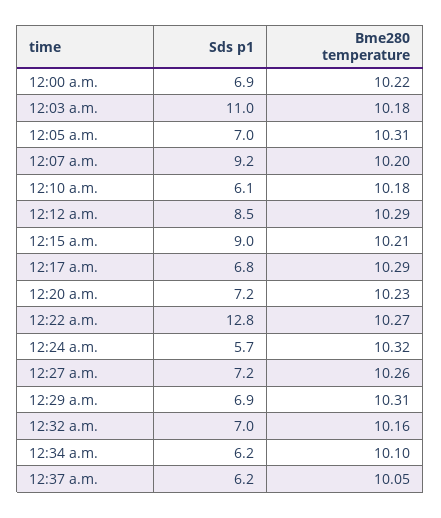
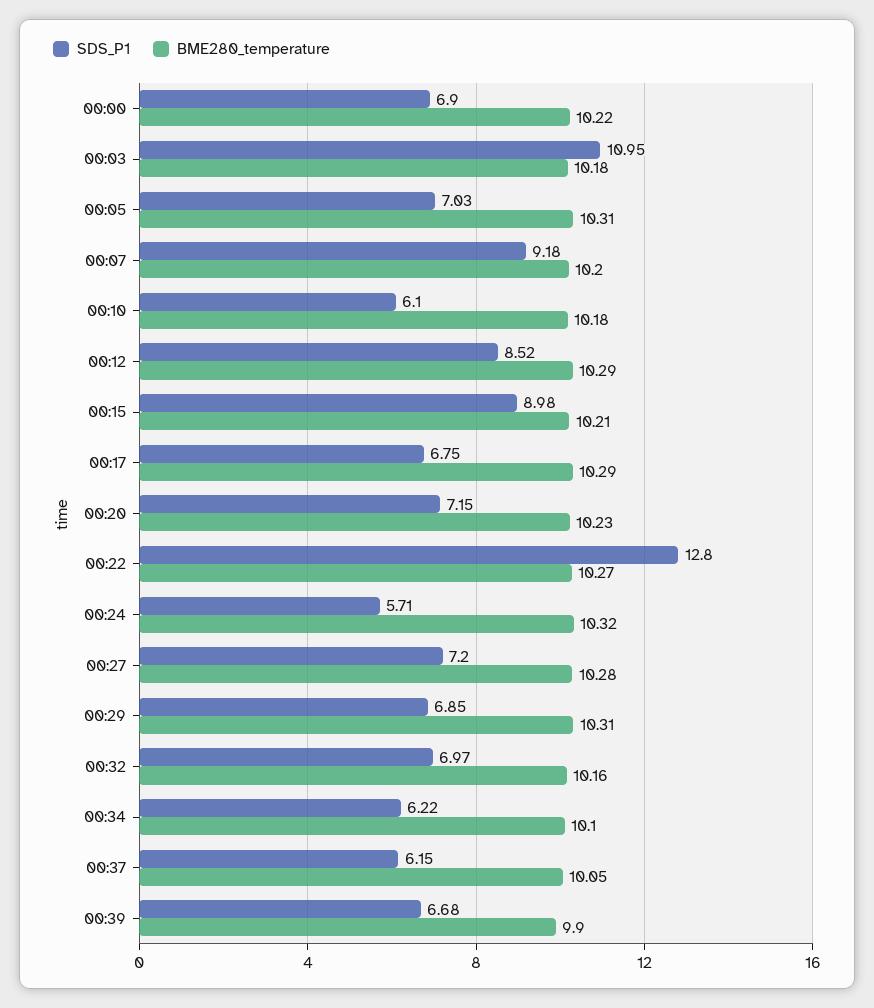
Bme280 temperature, 12:27 a.m.: 10.26 -> 10.28
Sds p1, 00:39: none -> 6.68
Bme280 temperature, 00:39: none -> 9.9

